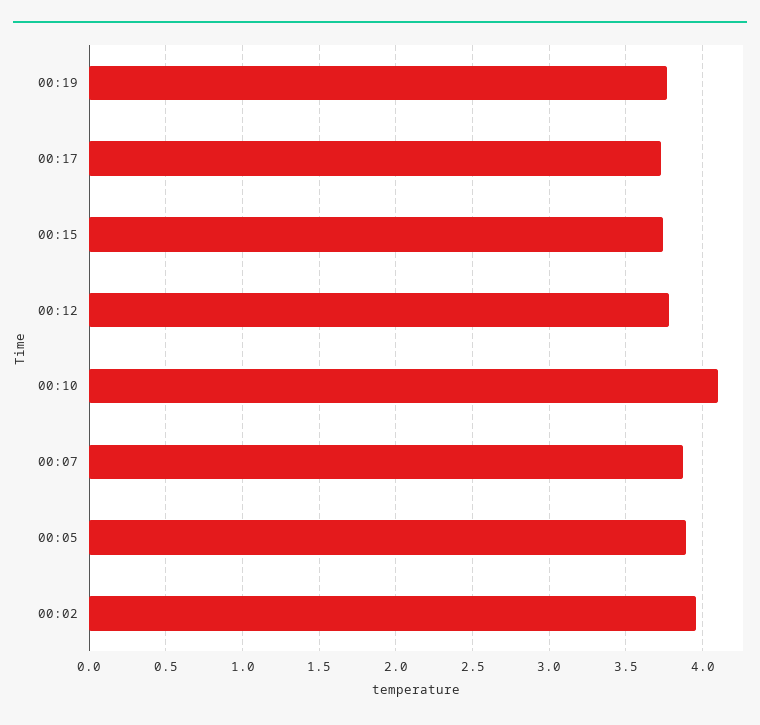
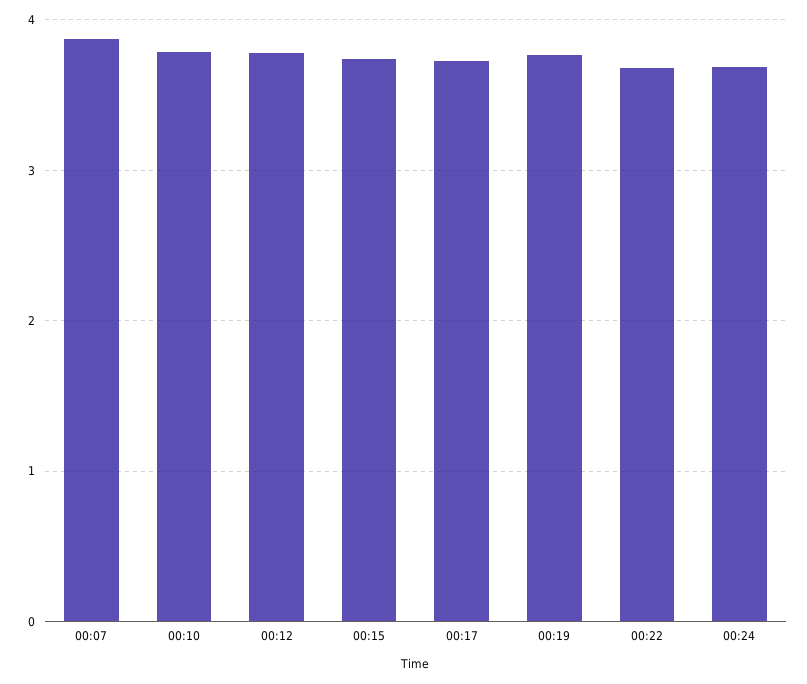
00:10: 4.1 -> 3.8
00:05: 3.9 -> none
00:02: 3.95 -> none
00:22: none -> 3.7
00:24: none -> 3.7

